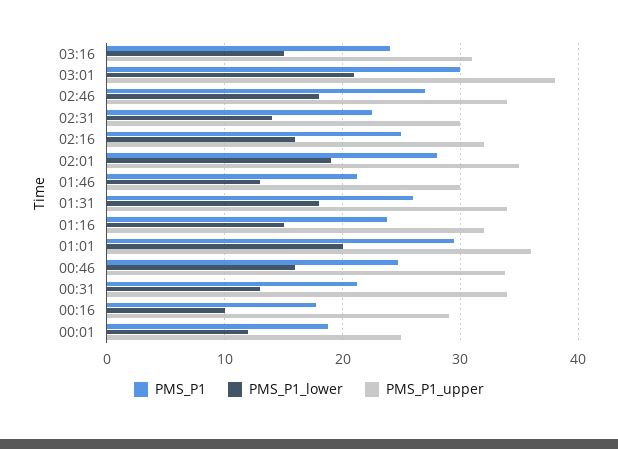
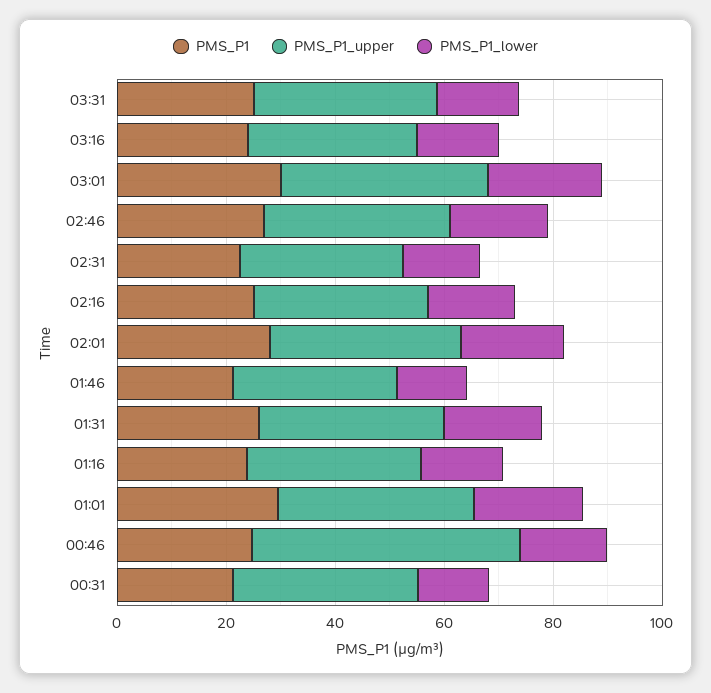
PMS_P1_upper, 00:46: 34 -> 50
PMS_P1, 00:16: 18 -> none
PMS_P1_lower, 00:16: 10 -> none
PMS_P1_upper, 00:16: 29 -> none
PMS_P1, 00:01: 19 -> none
PMS_P1_lower, 00:01: 12 -> none
PMS_P1_upper, 00:01: 25 -> none
PMS_P1, 03:31: none -> 25
PMS_P1_upper, 03:31: none -> 35
PMS_P1_lower, 03:31: none -> 15

